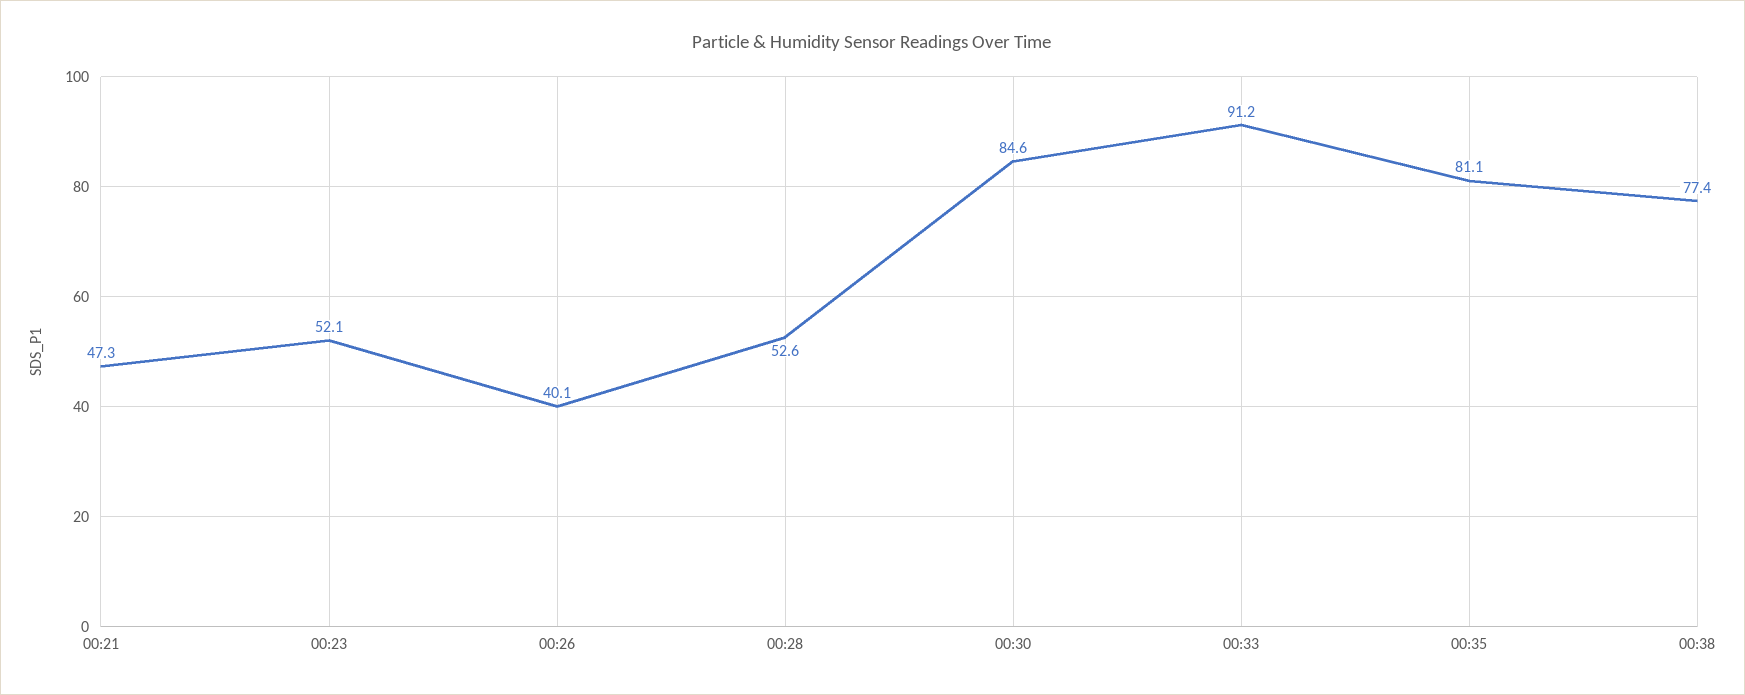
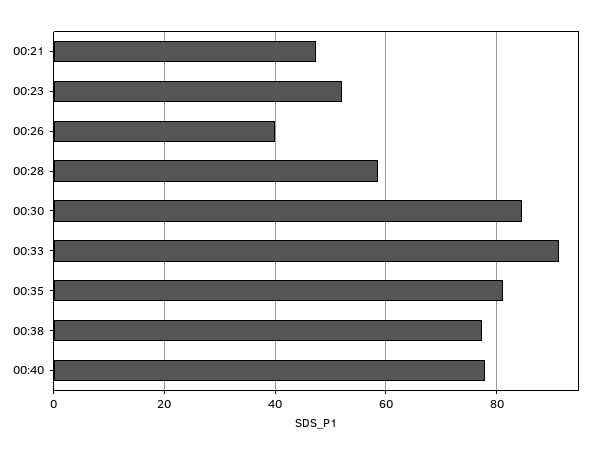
00:28: 52.6 -> 58
00:40: none -> 78

